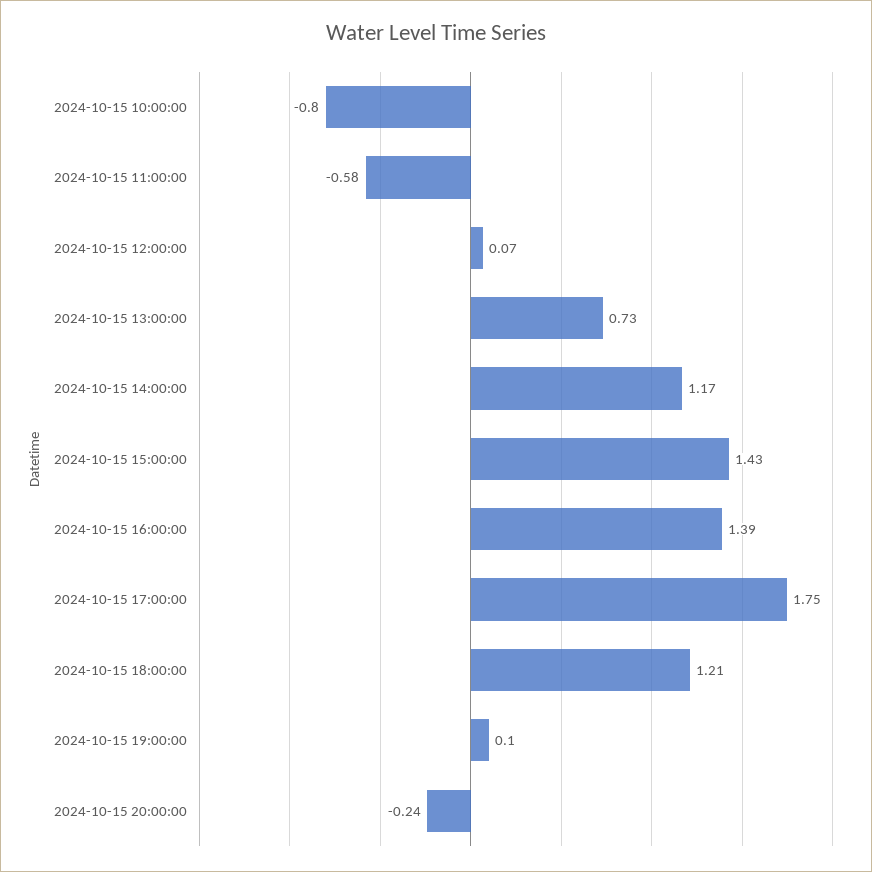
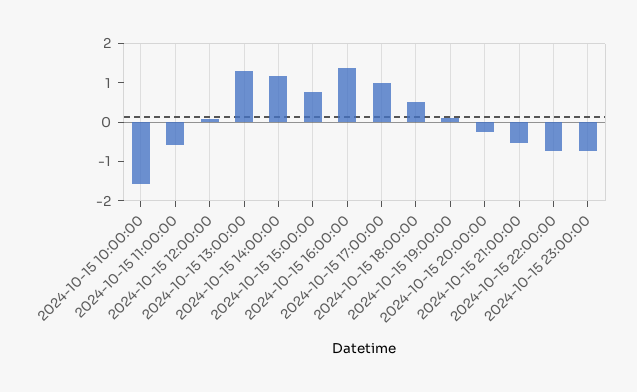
2024-10-15 10:00:00: -0.8 -> -1.5
2024-10-15 13:00:00: 0.73 -> 1.25
2024-10-15 15:00:00: 1.43 -> 0.75
2024-10-15 17:00:00: 1.75 -> 1
2024-10-15 18:00:00: 1.21 -> 0.5
2024-10-15 21:00:00: none -> -0.5
2024-10-15 22:00:00: none -> -0.75
2024-10-15 23:00:00: none -> -0.75

